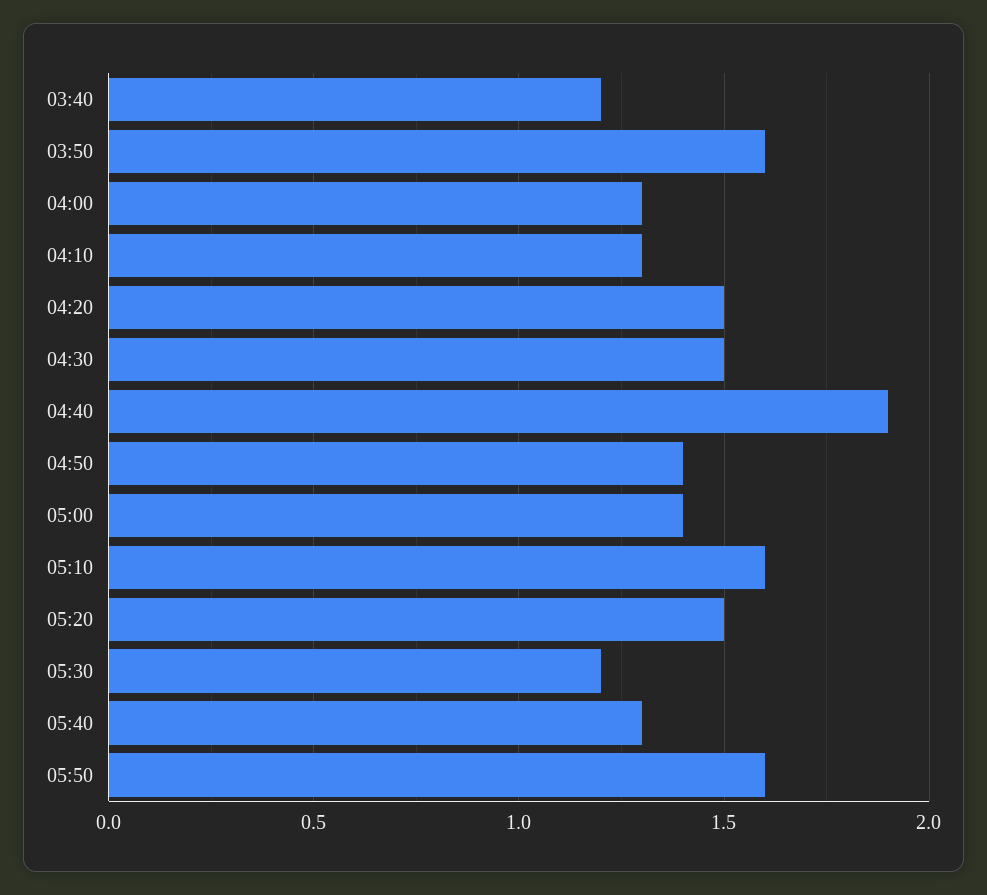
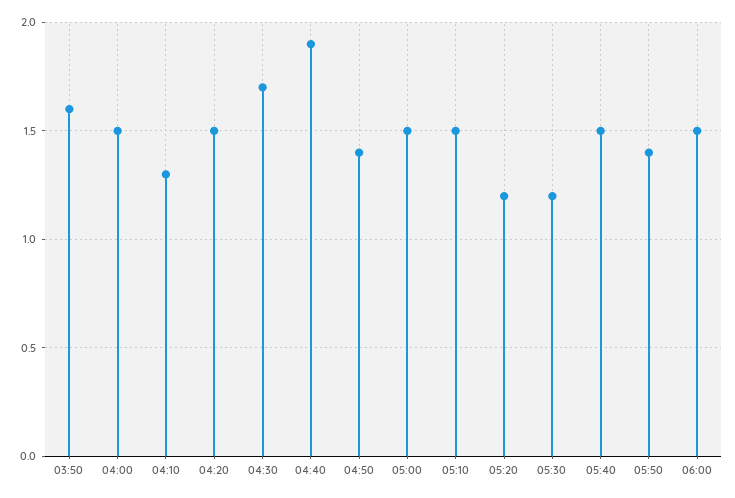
03:40: 1.2 -> none
04:00: 1.3 -> 1.5
04:30: 1.5 -> 1.7
05:00: 1.4 -> 1.5
05:10: 1.6 -> 1.5
05:20: 1.5 -> 1.2
05:40: 1.3 -> 1.5
05:50: 1.6 -> 1.4
06:00: none -> 1.5

